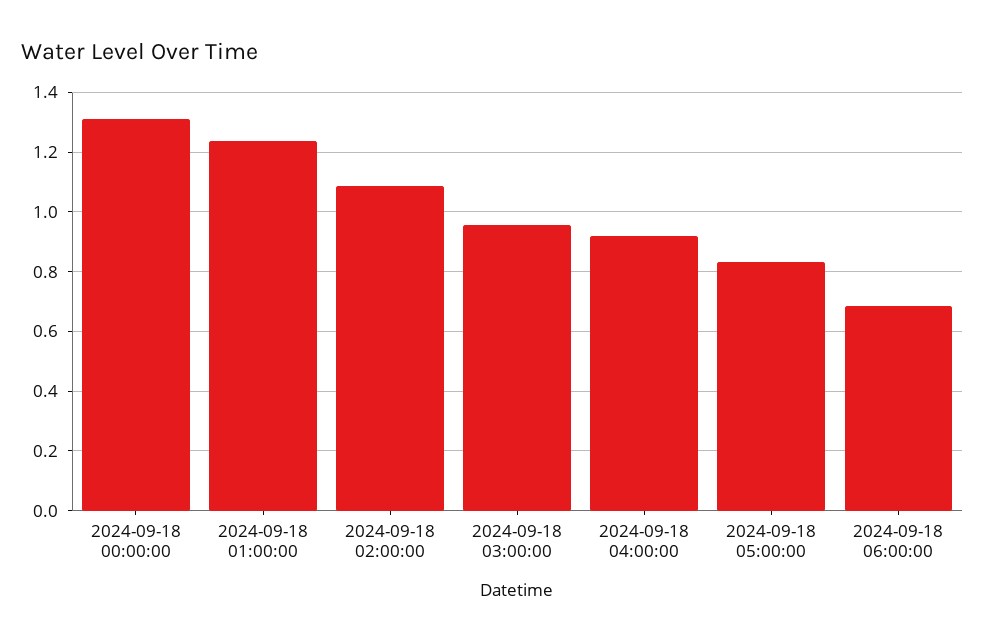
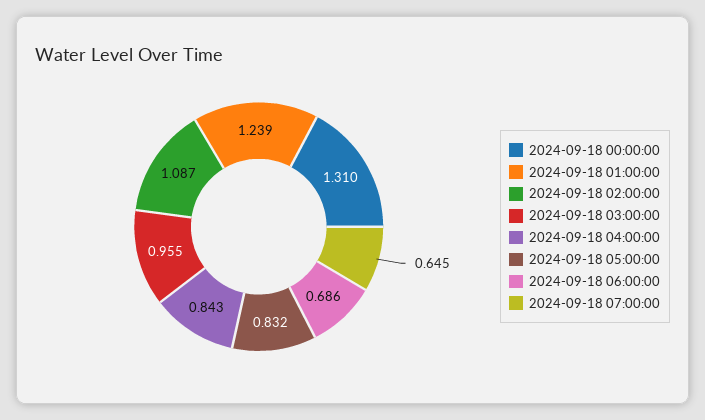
2024-09-18 04:00:00: 0.925 -> 0.843
2024-09-18 07:00:00: none -> 0.645

